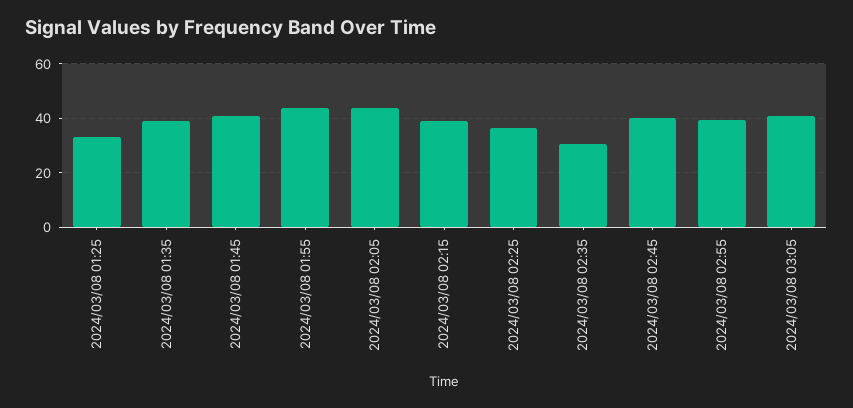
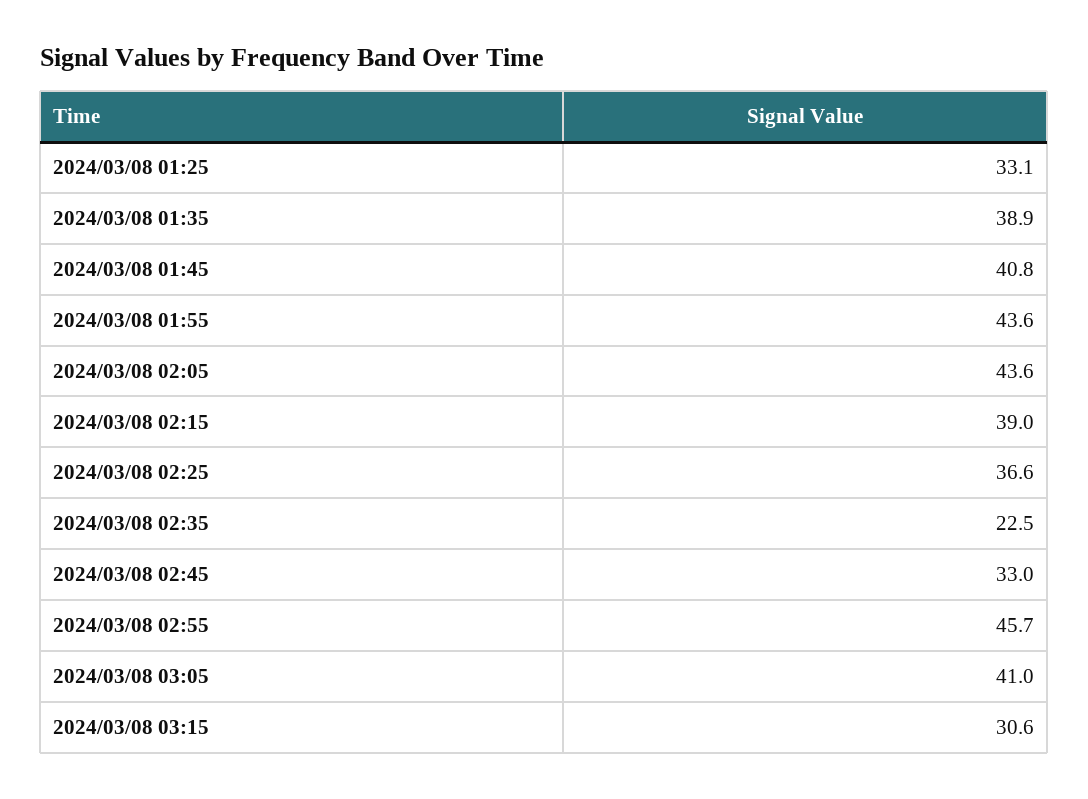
2024/03/08 02:35: 30 -> 22.5
2024/03/08 02:45: 40 -> 33
2024/03/08 02:55: 40 -> 45.7
2024/03/08 03:15: none -> 30.6

